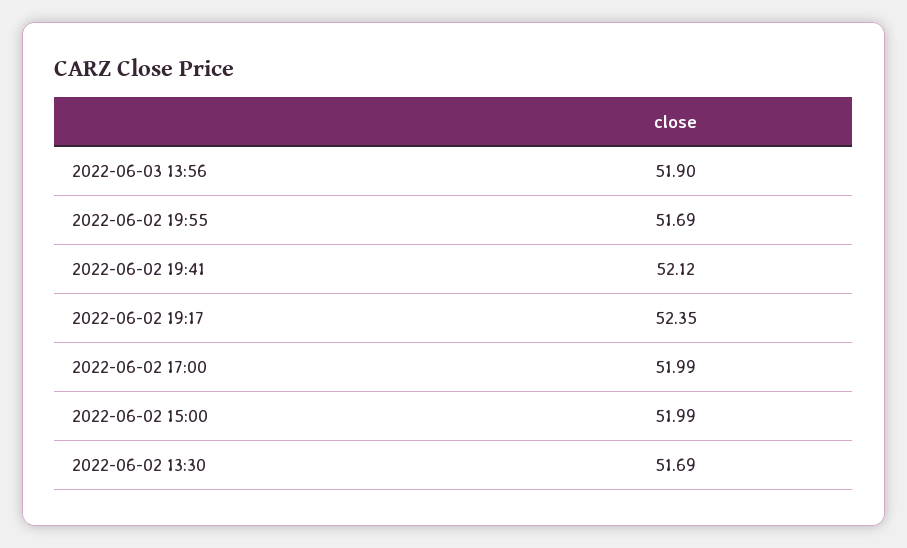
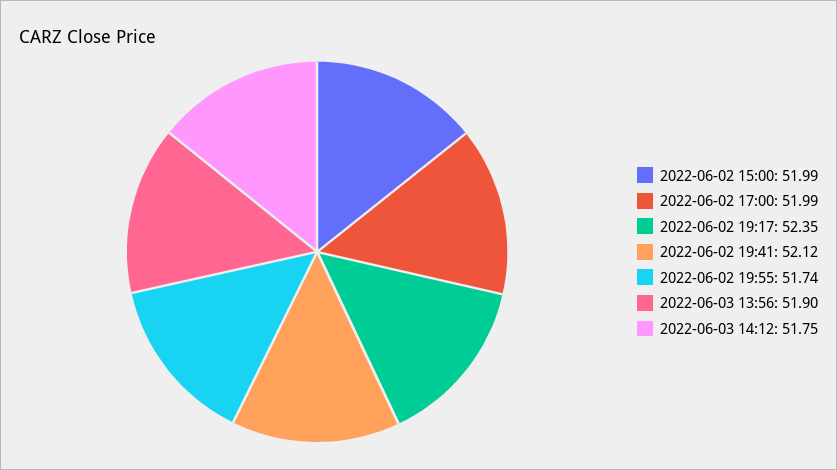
2022-06-02 19:55: 51.69 -> 51.74
2022-06-02 13:30: 51.69 -> none
2022-06-03 14:12: none -> 51.75

